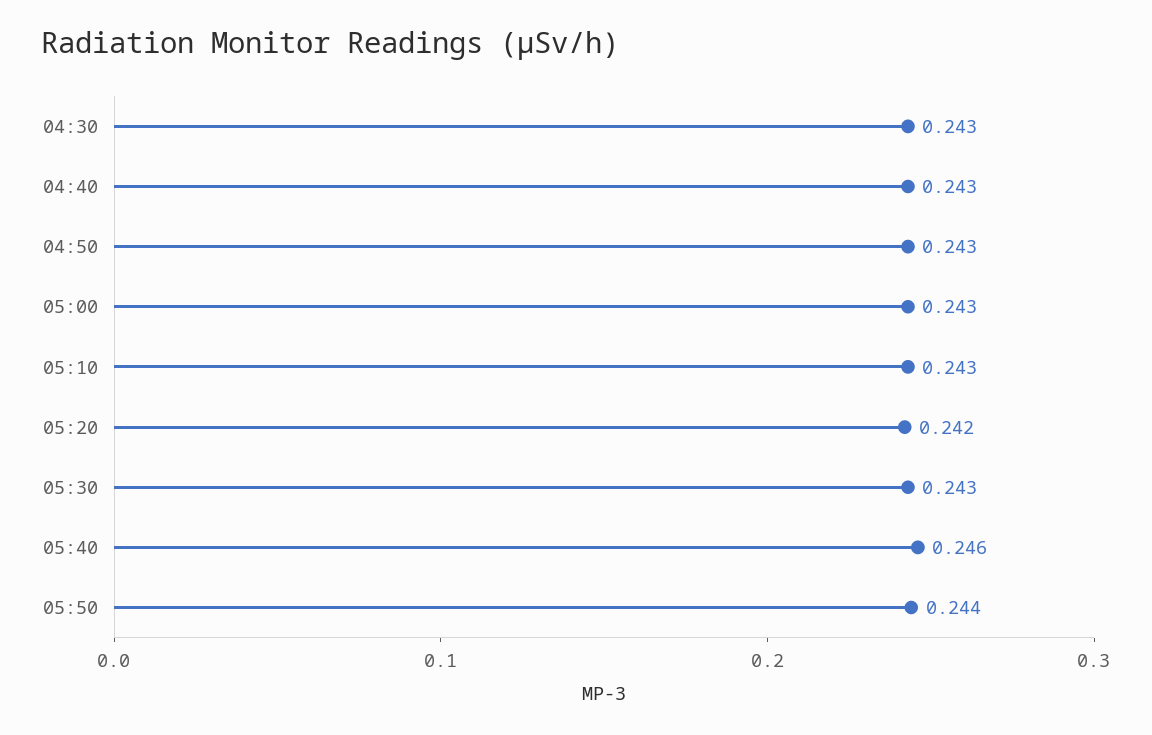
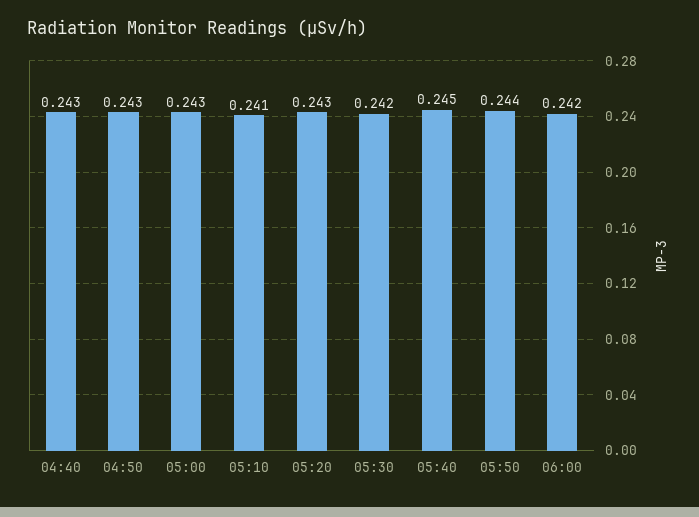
04:30: 0.243 -> none
05:10: 0.243 -> 0.241
05:20: 0.242 -> 0.243
05:30: 0.243 -> 0.242
05:40: 0.246 -> 0.245
06:00: none -> 0.242

